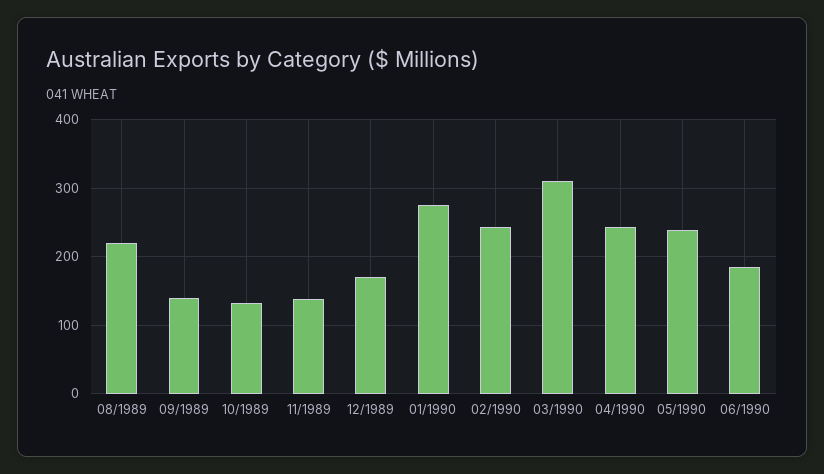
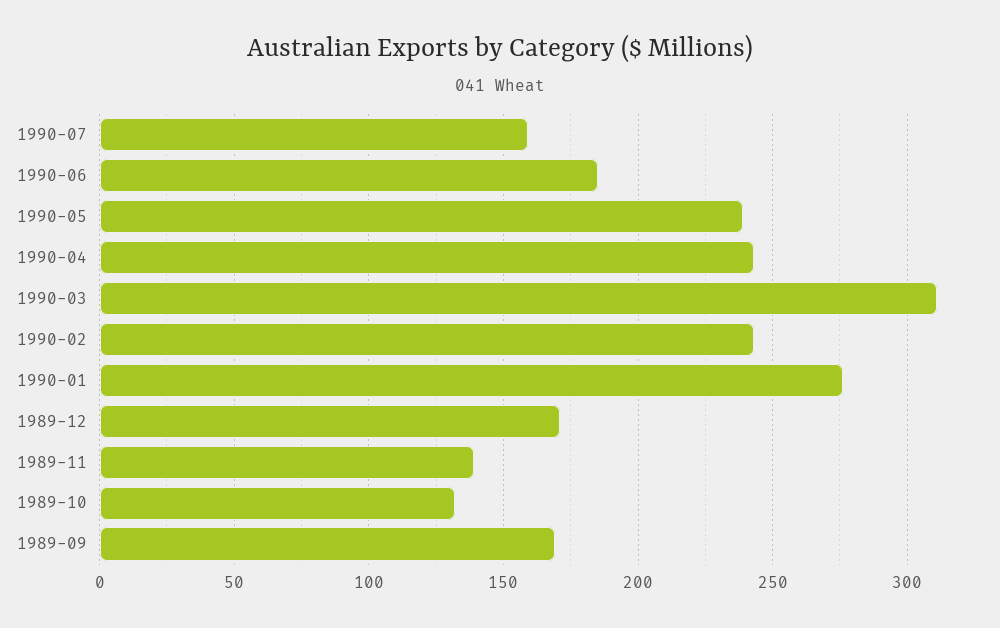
08/1989: 220 -> none
09/1989: 140 -> 170
1990-07: none -> 160

